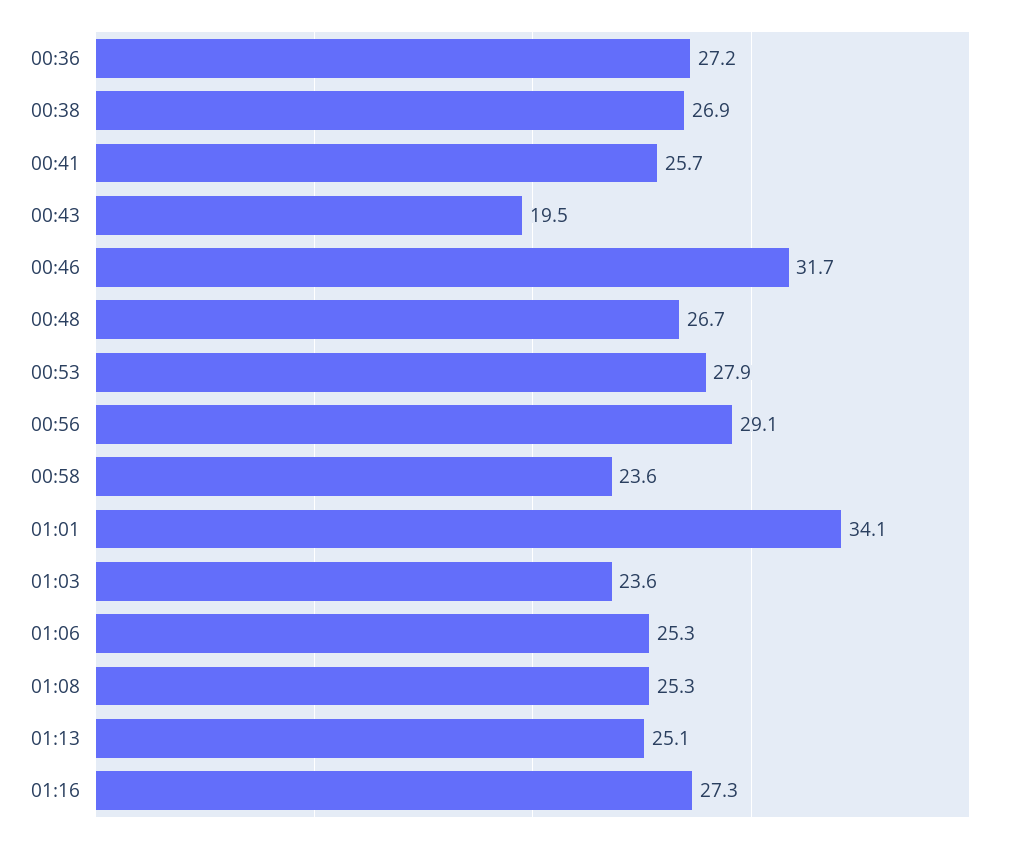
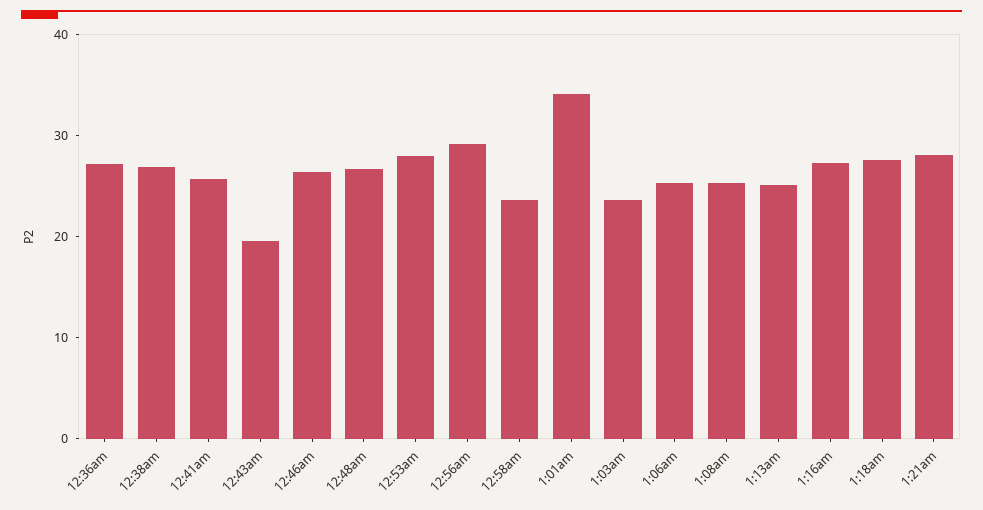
00:46: 31.7 -> 26
1:18am: none -> 28
1:21am: none -> 28

